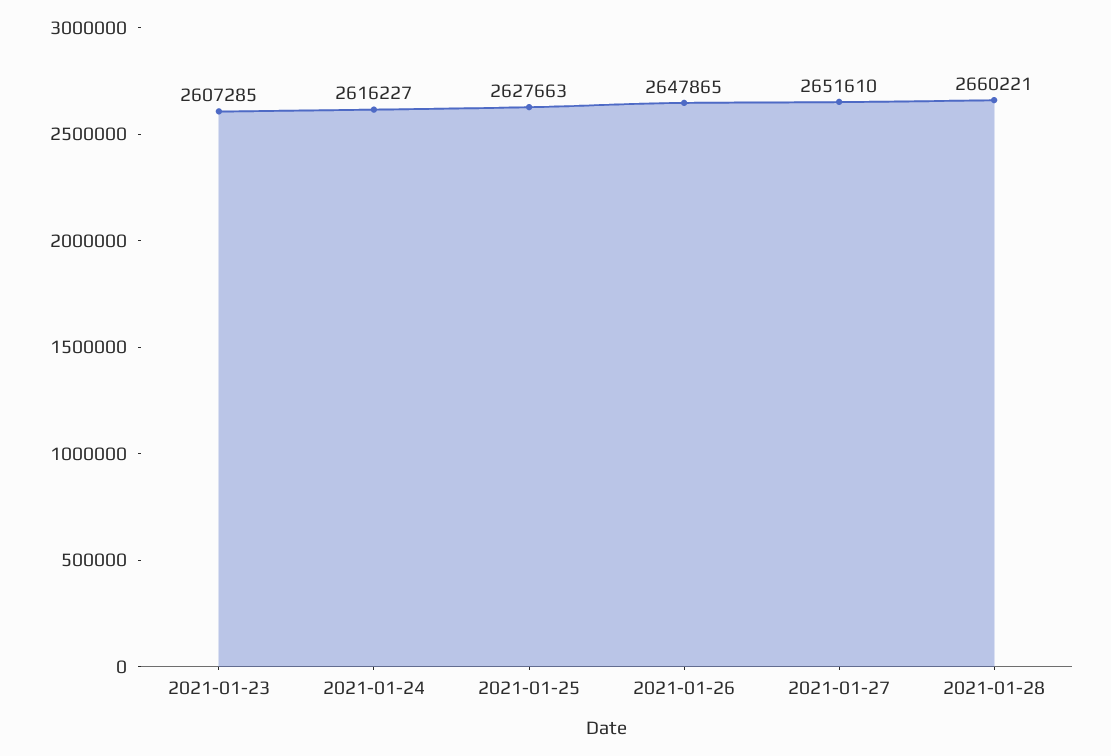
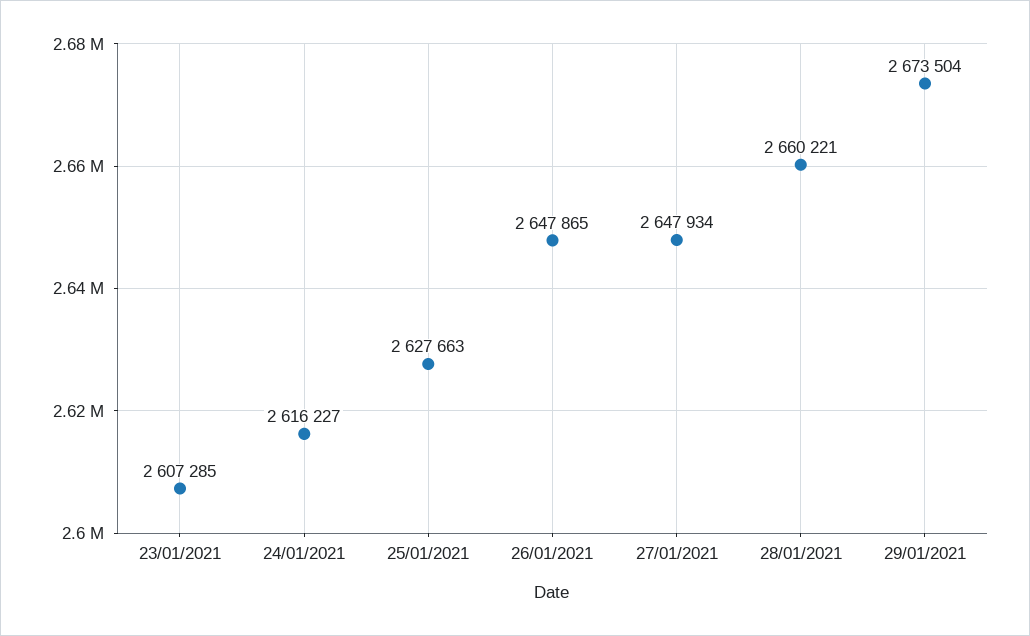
2021-01-27: 2651610 -> 2647934
29/01/2021: none -> 2673504

